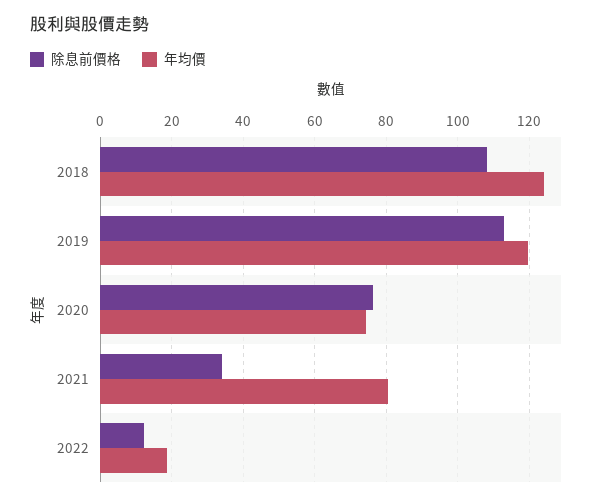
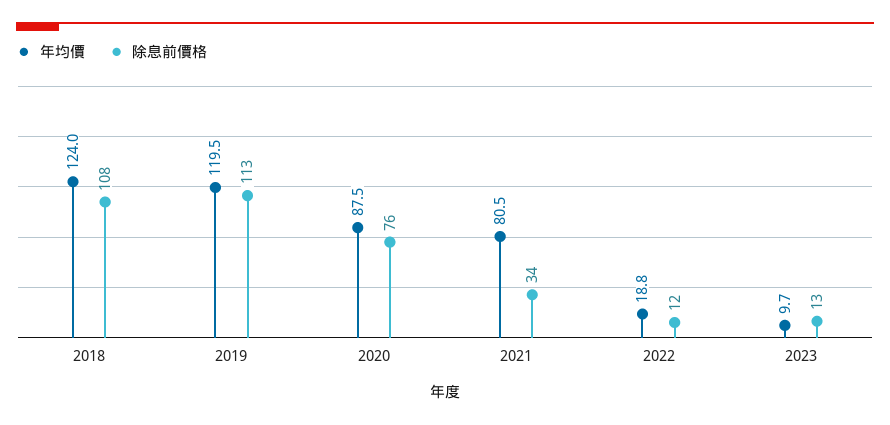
年均價, 2020: 74 -> 87.5
年均價, 2023: none -> 9.7
除息前價格, 2023: none -> 13

